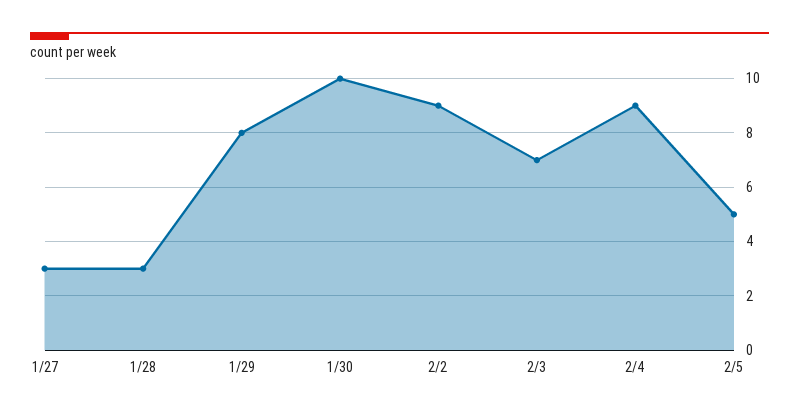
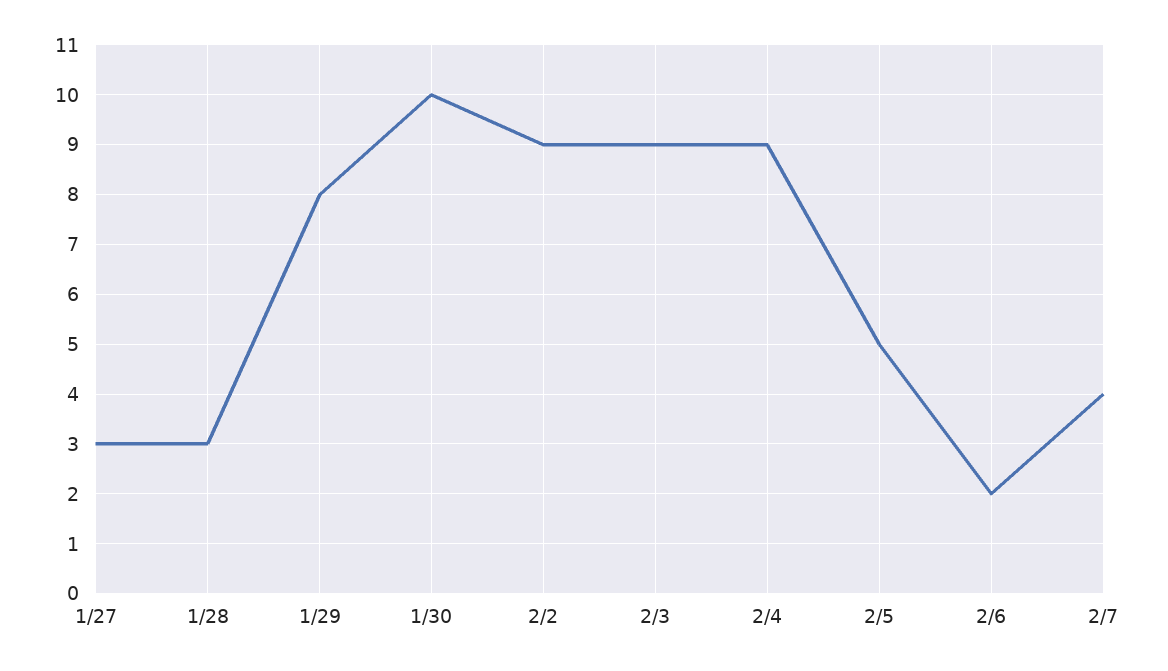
2/3: 7 -> 9
2/6: none -> 2
2/7: none -> 4

